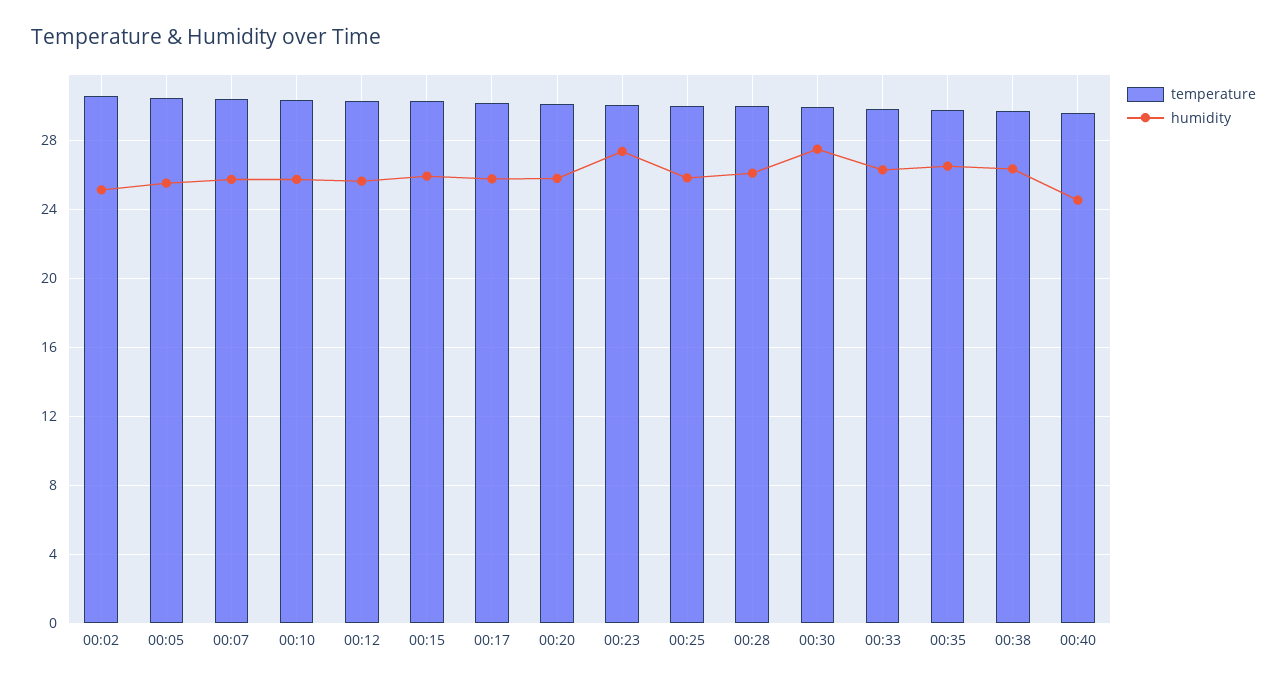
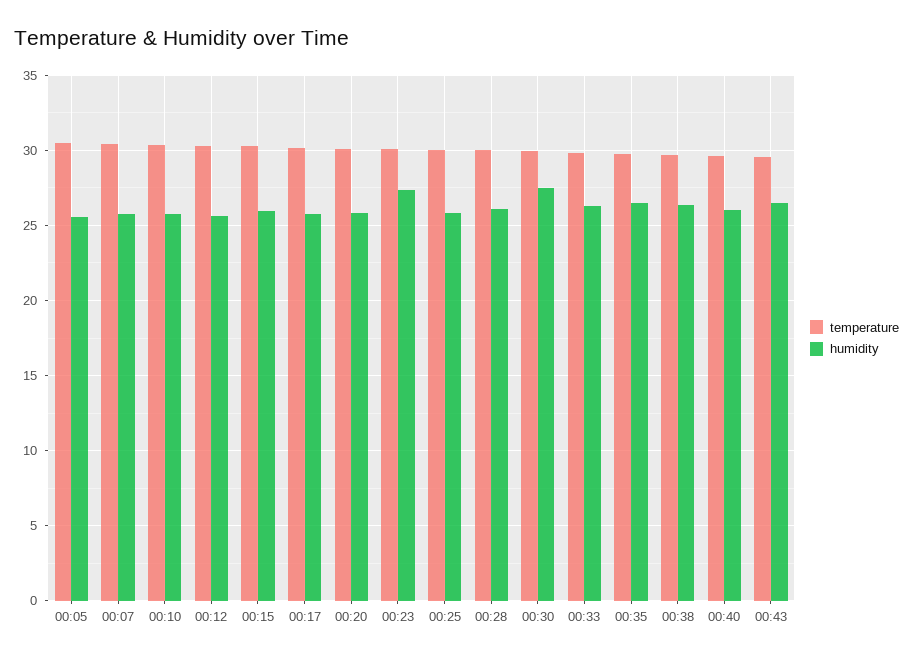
temperature, 00:02: 30.5 -> none
humidity, 00:02: 25 -> none
humidity, 00:40: 24.5 -> 26
temperature, 00:43: none -> 29.5
humidity, 00:43: none -> 26.5

